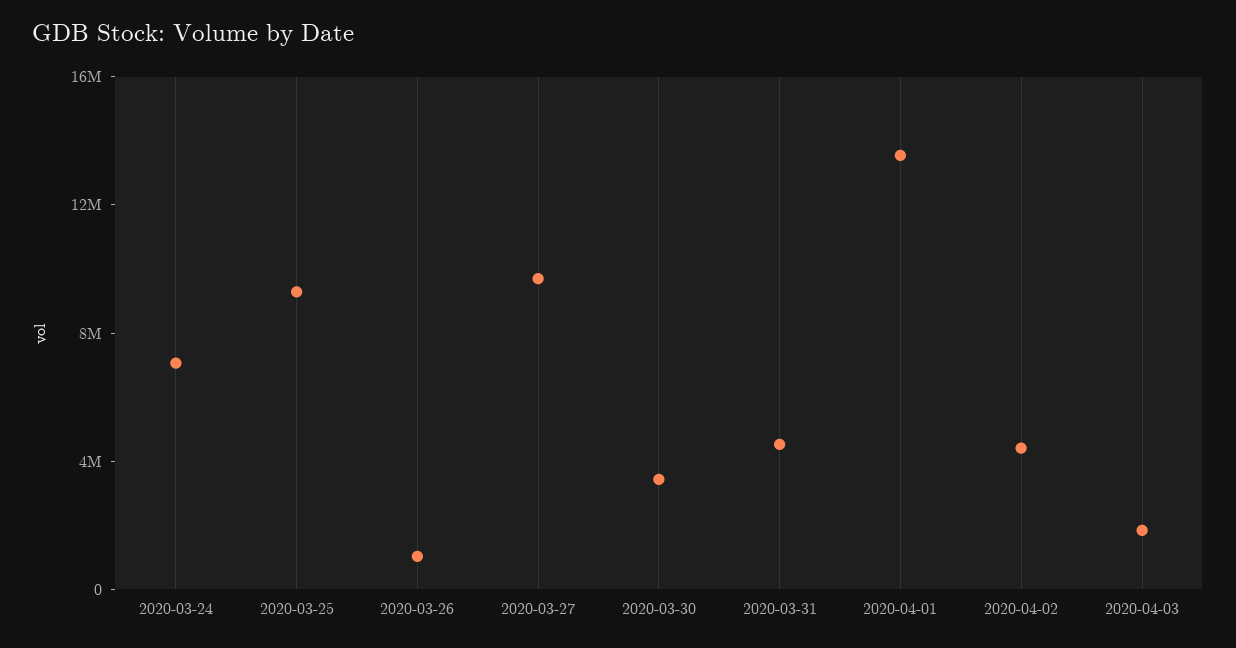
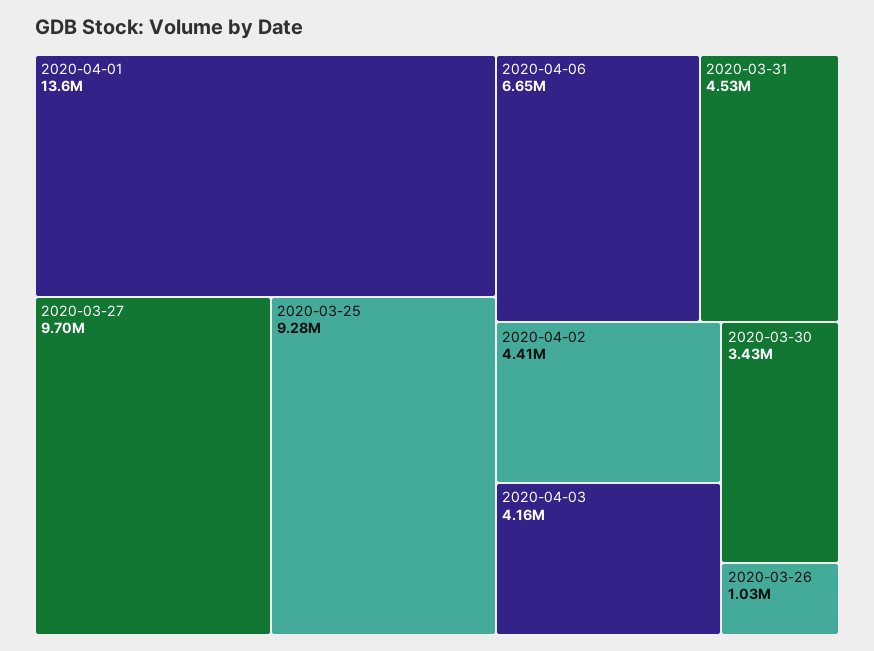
2020-03-24: 7000000 -> none
2020-04-03: 2000000 -> 4160000
2020-04-06: none -> 6650000

